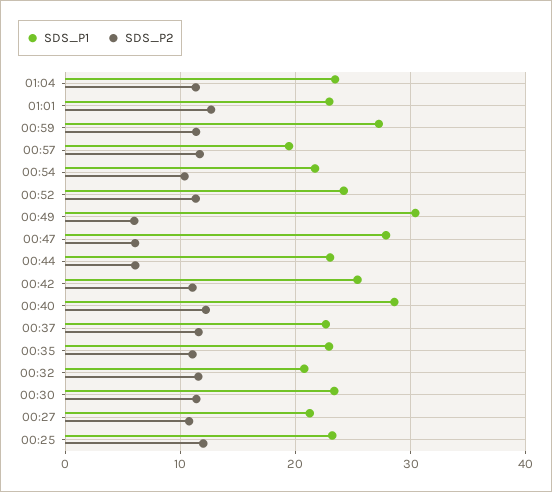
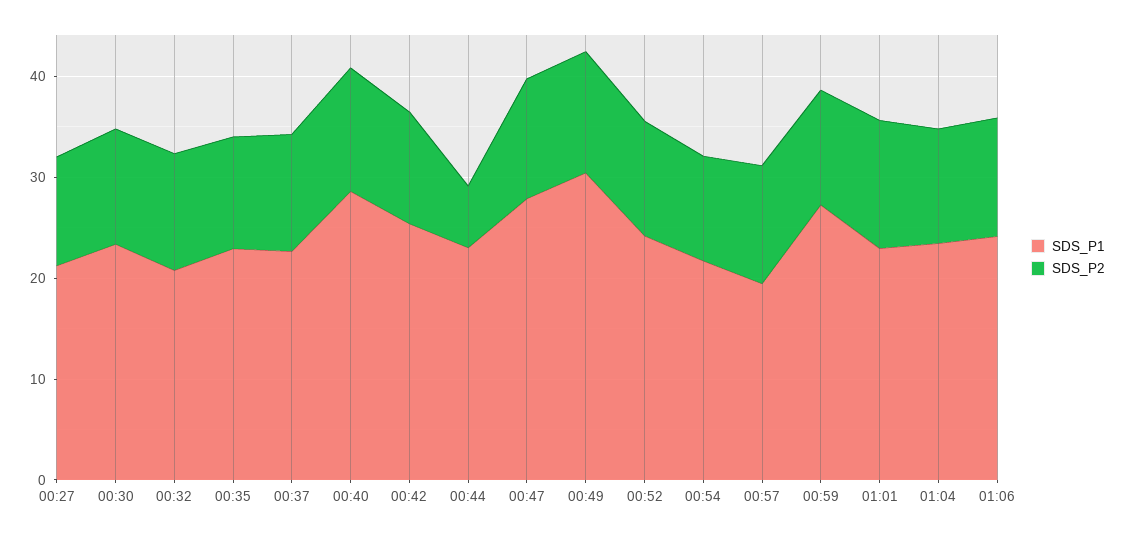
SDS_P2, 00:49: 6 -> 12
SDS_P2, 00:47: 6 -> 12
SDS_P1, 00:25: 23 -> none
SDS_P2, 00:25: 12 -> none
SDS_P1, 01:06: none -> 24
SDS_P2, 01:06: none -> 12

